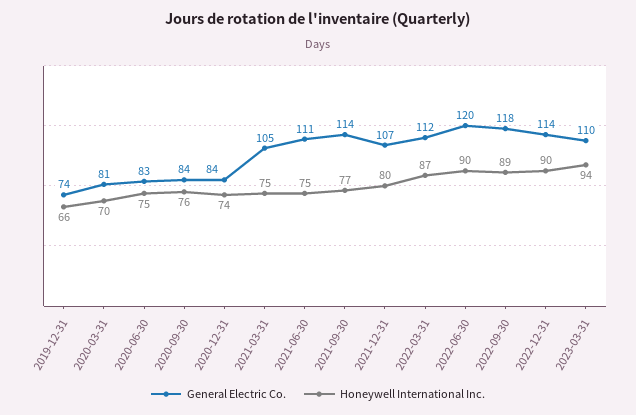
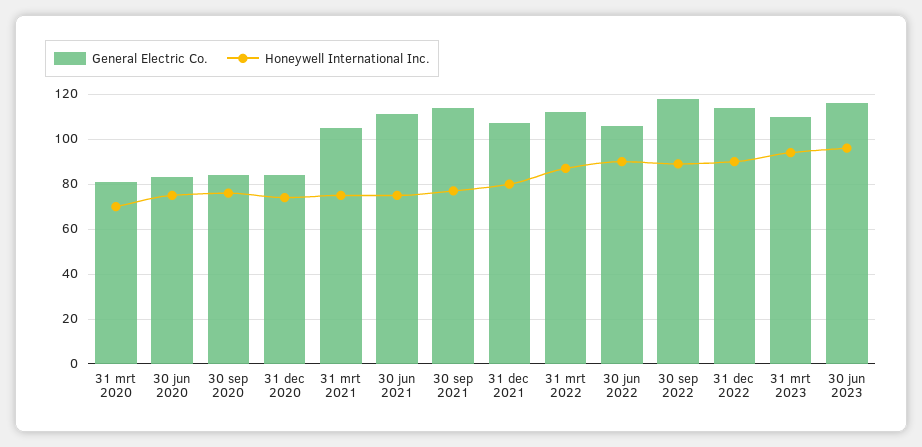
General Electric Co., 2019-12-31: 74 -> none
Honeywell International Inc., 2019-12-31: 66 -> none
General Electric Co., 2022-06-30: 120 -> 105
General Electric Co., 30 jun 2023: none -> 115
Honeywell International Inc., 30 jun 2023: none -> 95

